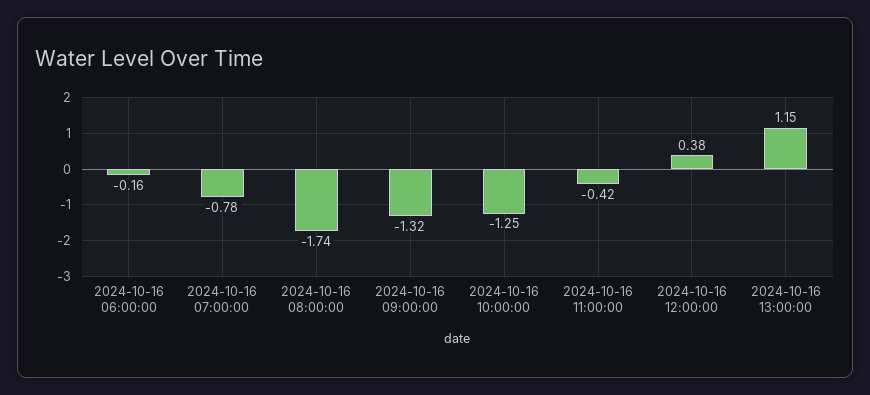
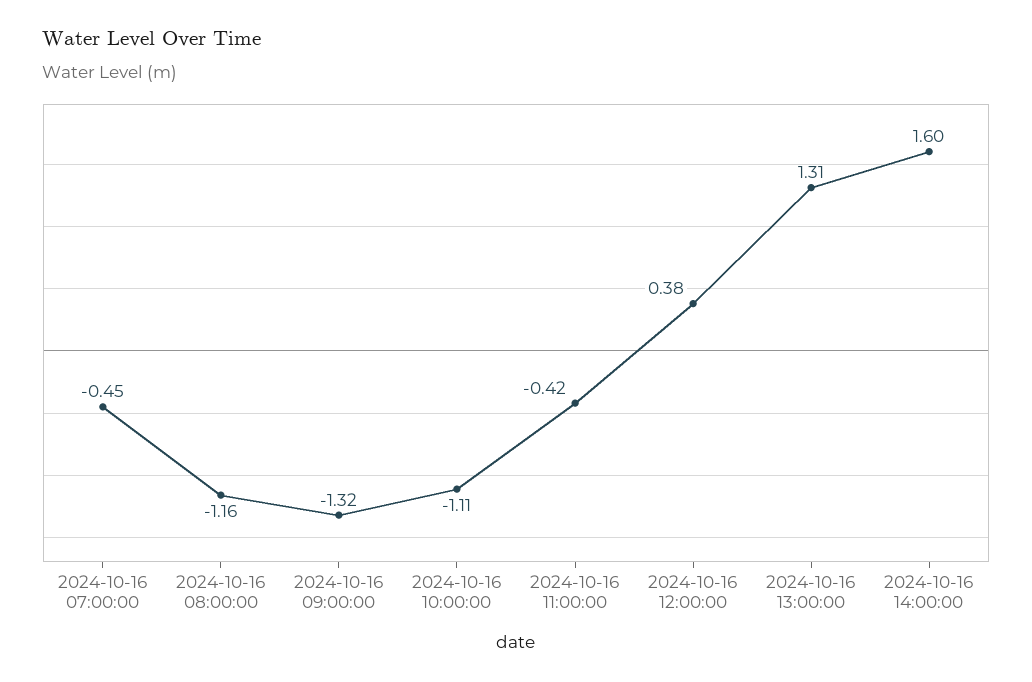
2024-10-16 06:00:00: -0.16 -> none
2024-10-16 07:00:00: -0.78 -> -0.45
2024-10-16 08:00:00: -1.74 -> -1.16
2024-10-16 10:00:00: -1.25 -> -1.11
2024-10-16 13:00:00: 1.15 -> 1.31
2024-10-16 14:00:00: none -> 1.6

